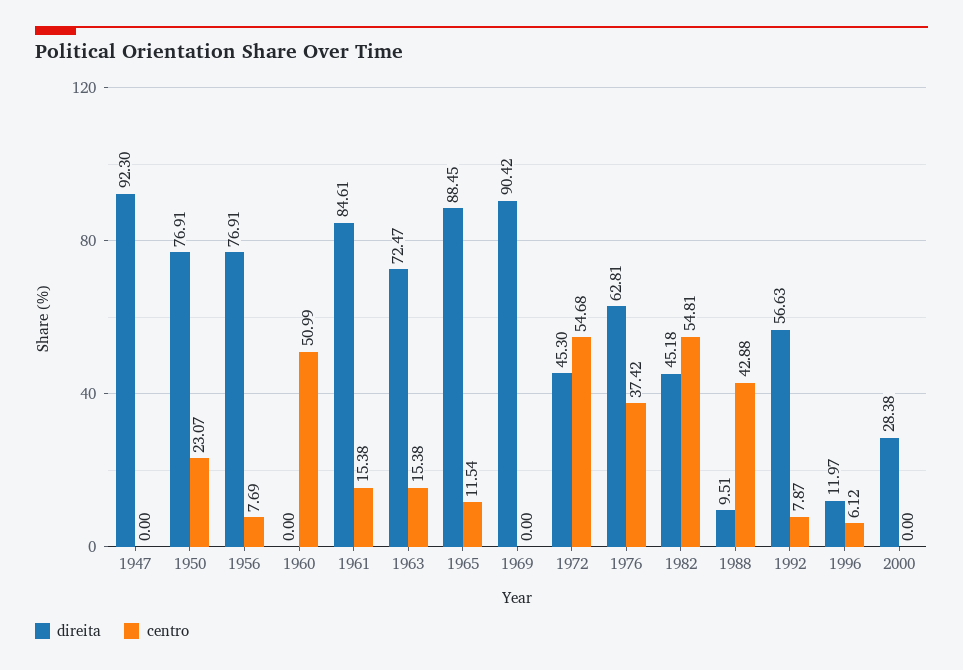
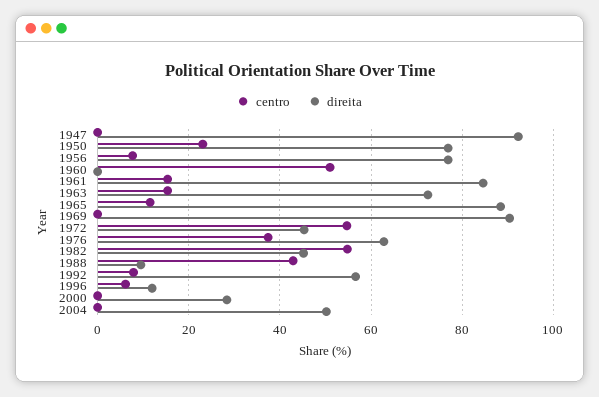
centro, 2004: none -> 0
direita, 2004: none -> 50

